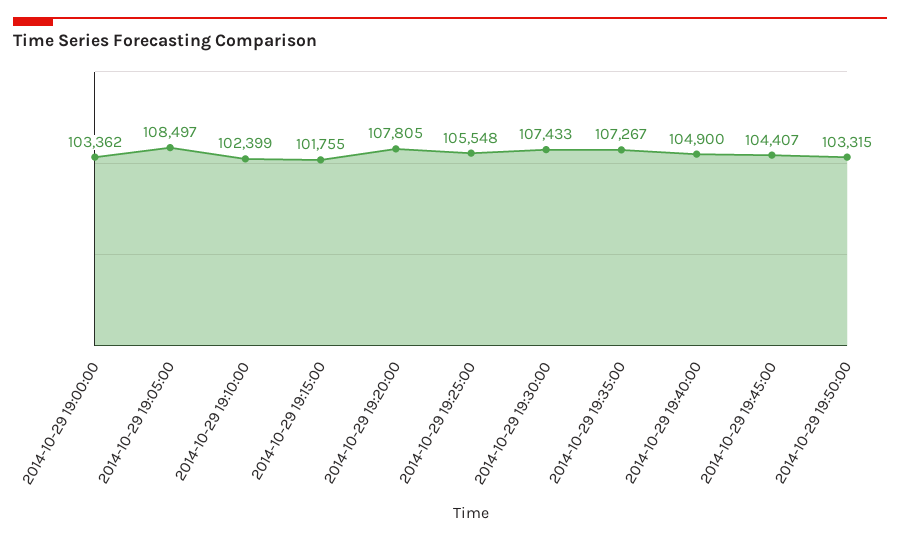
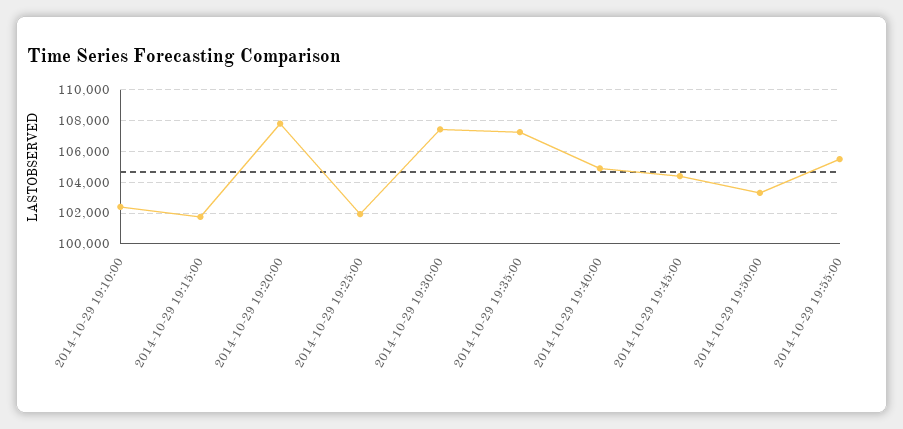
2014-10-29 19:00:00: 103362 -> none
2014-10-29 19:05:00: 108497 -> none
2014-10-29 19:25:00: 105548 -> 102000
2014-10-29 19:55:00: none -> 105500

